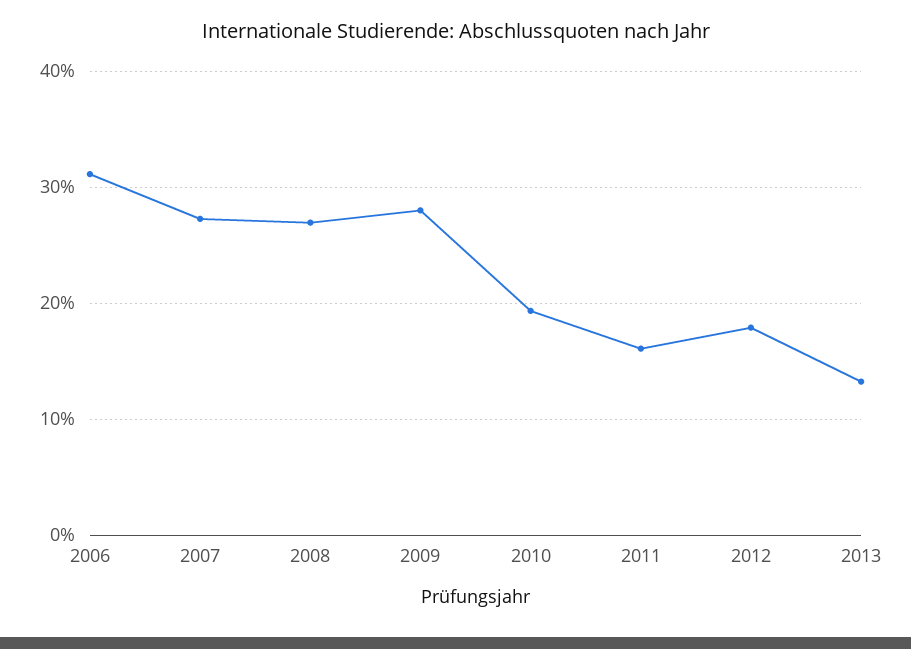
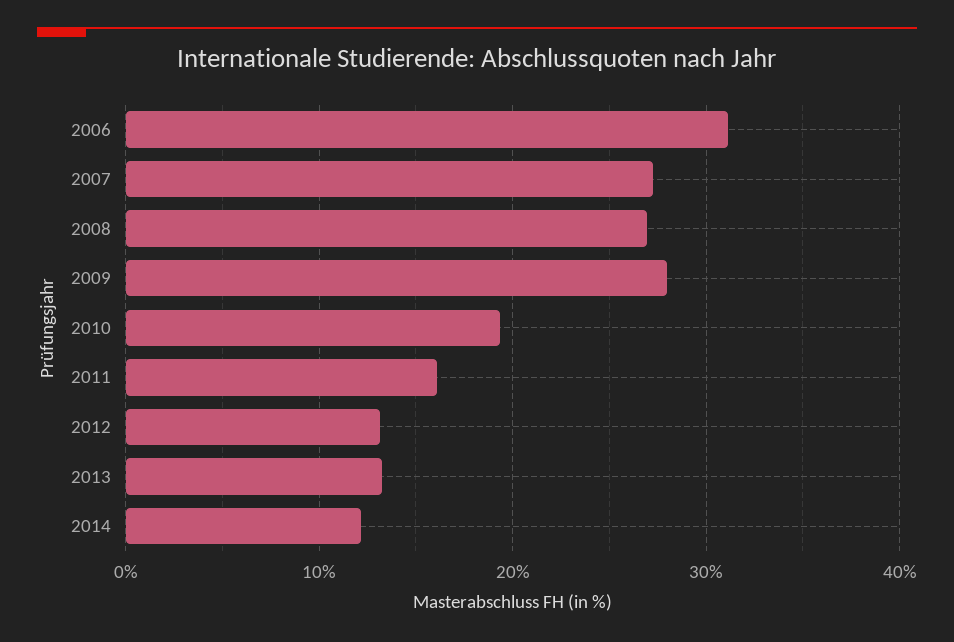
2012: 18 -> 13
2014: none -> 12

